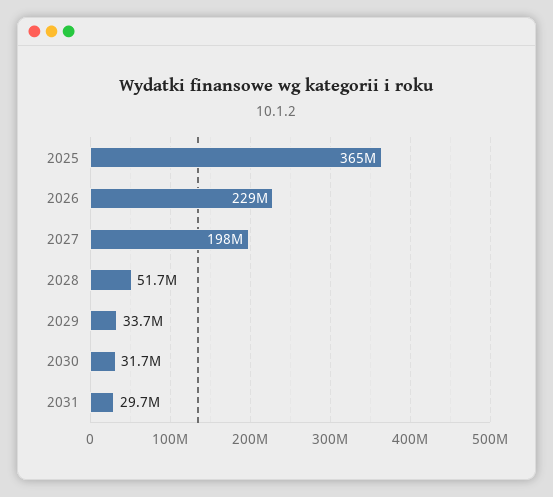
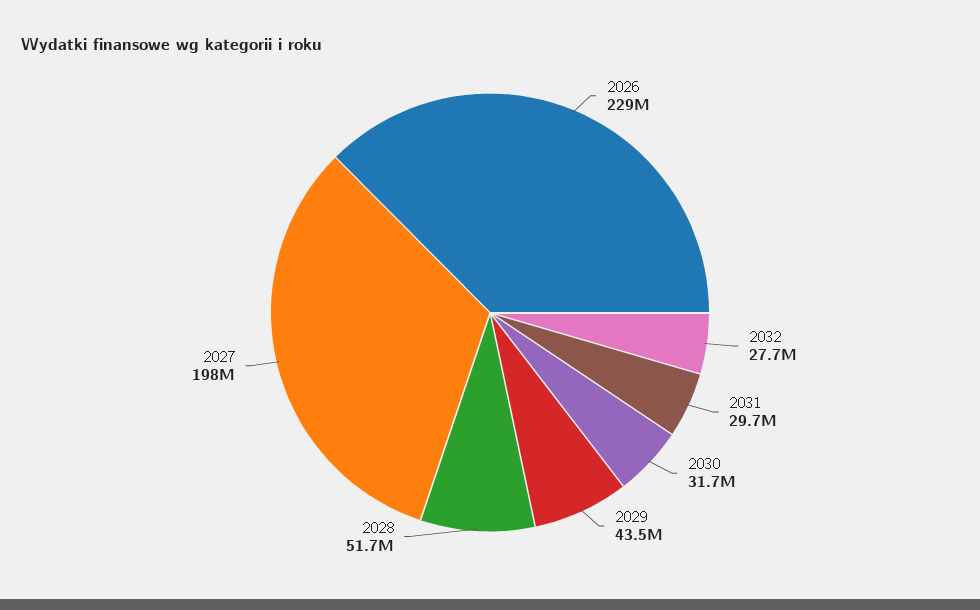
2025: 365000000 -> none
2029: 33700000 -> 43500000
2032: none -> 27700000

